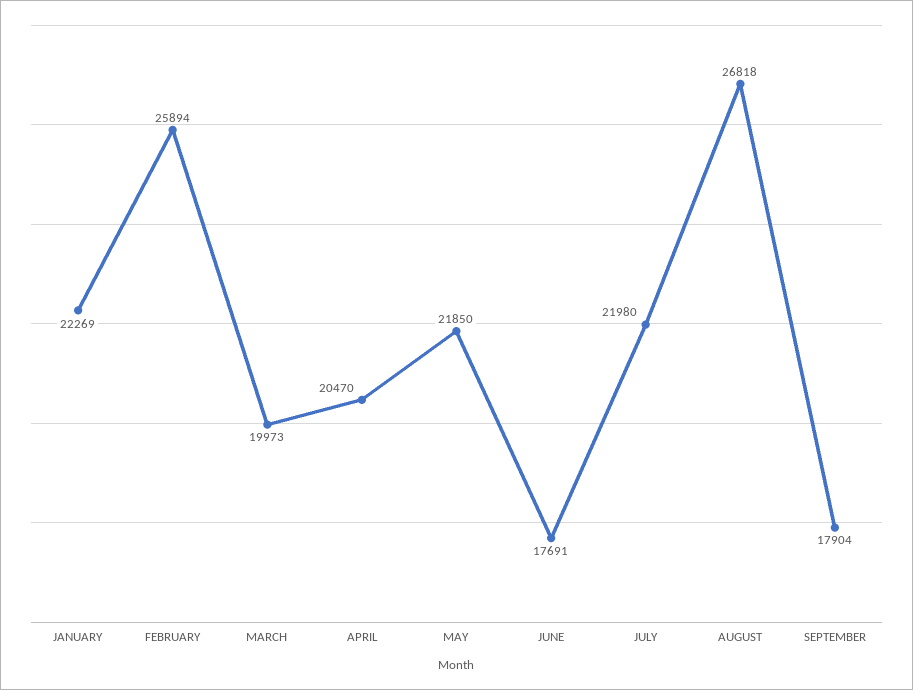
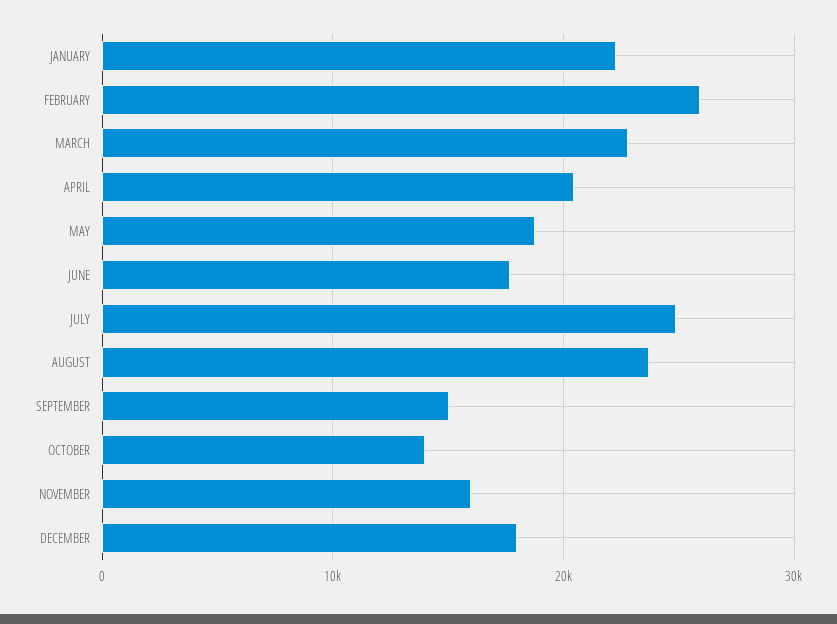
MARCH: 19973 -> 23000
MAY: 21850 -> 19000
JULY: 21980 -> 25000
AUGUST: 26818 -> 24000
SEPTEMBER: 17904 -> 15000
OCTOBER: none -> 14000
NOVEMBER: none -> 16000
DECEMBER: none -> 18000

